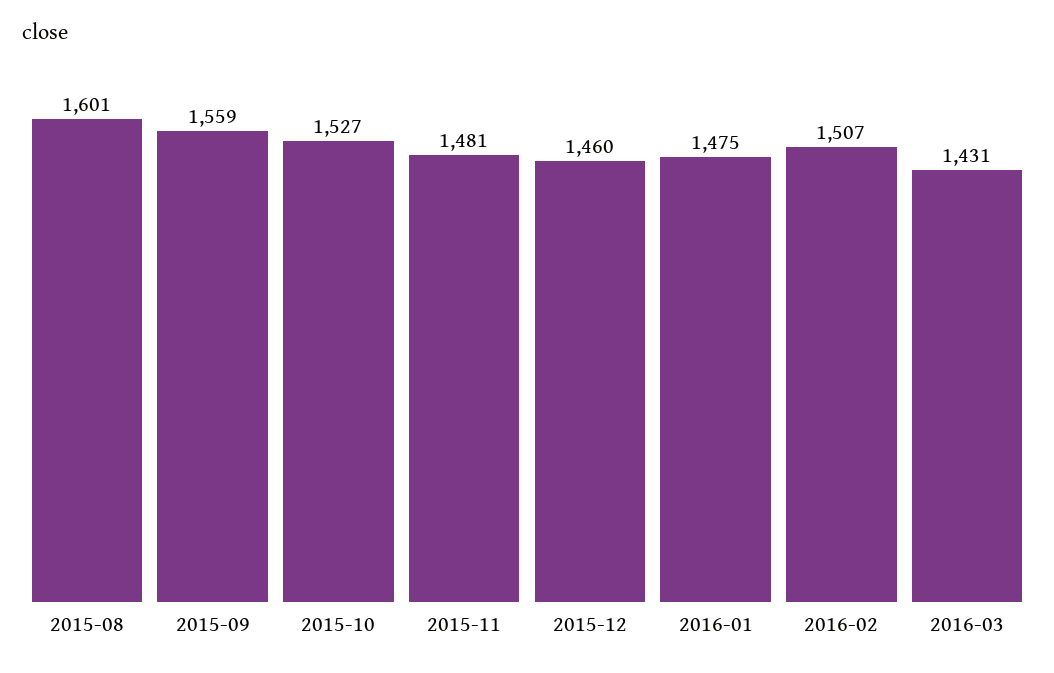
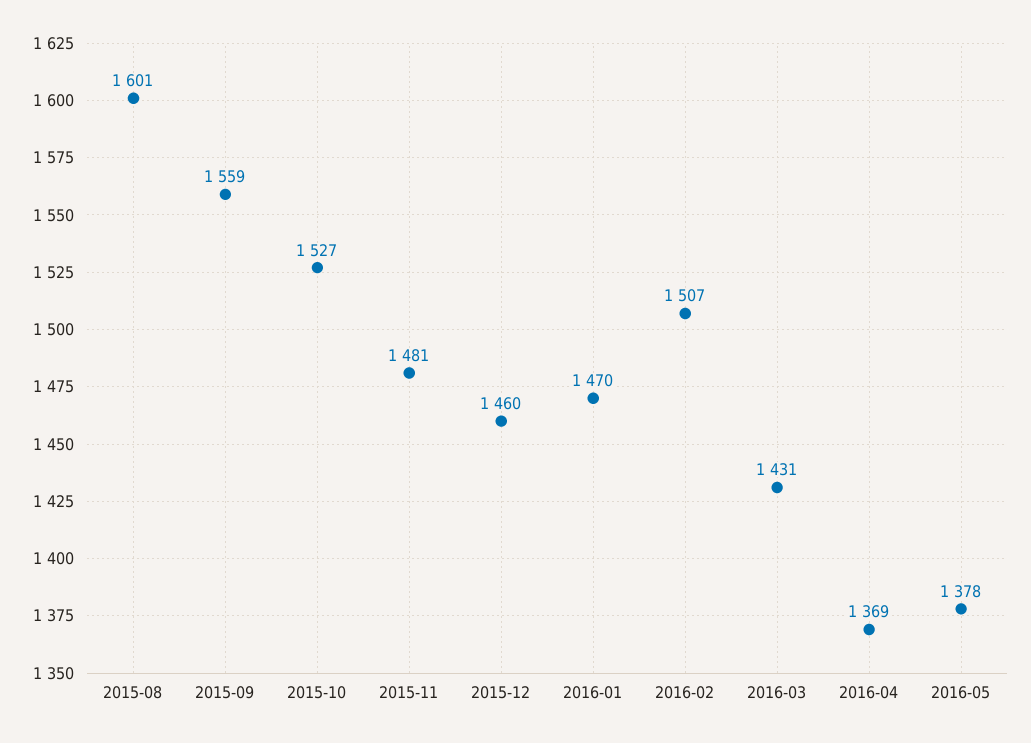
2016-01: 1475 -> 1470
2016-04: none -> 1369
2016-05: none -> 1378

